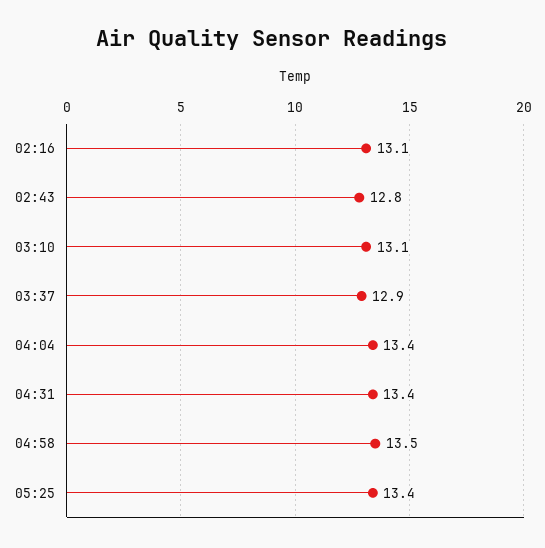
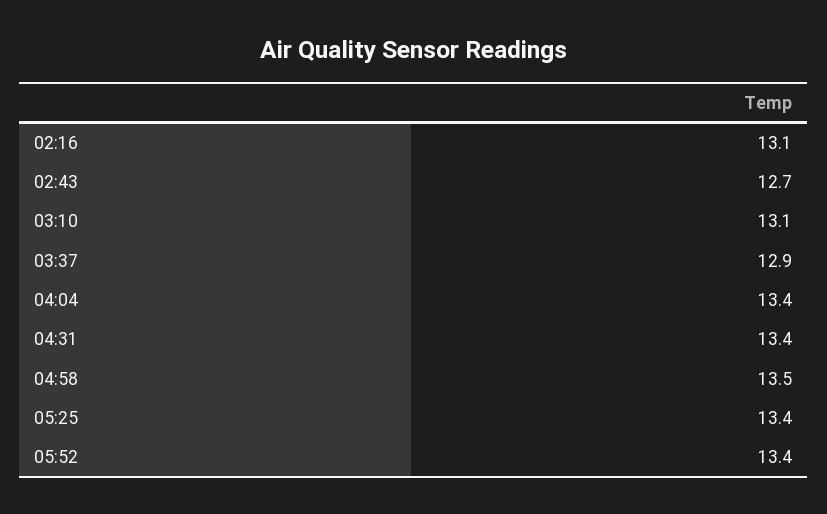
02:43: 12.8 -> 12.7
05:52: none -> 13.4

